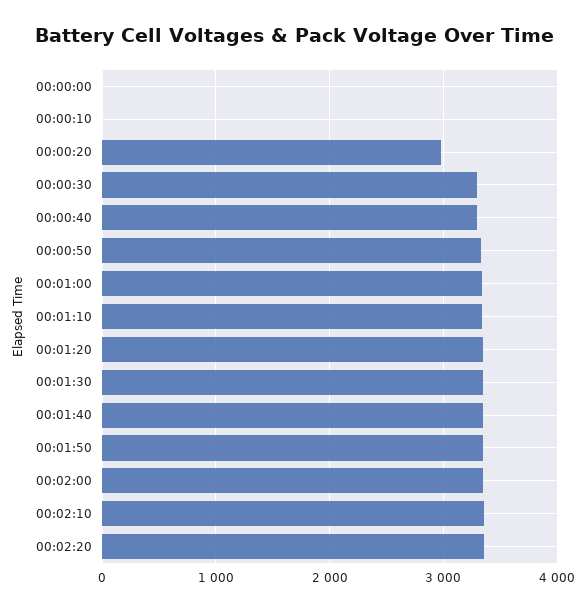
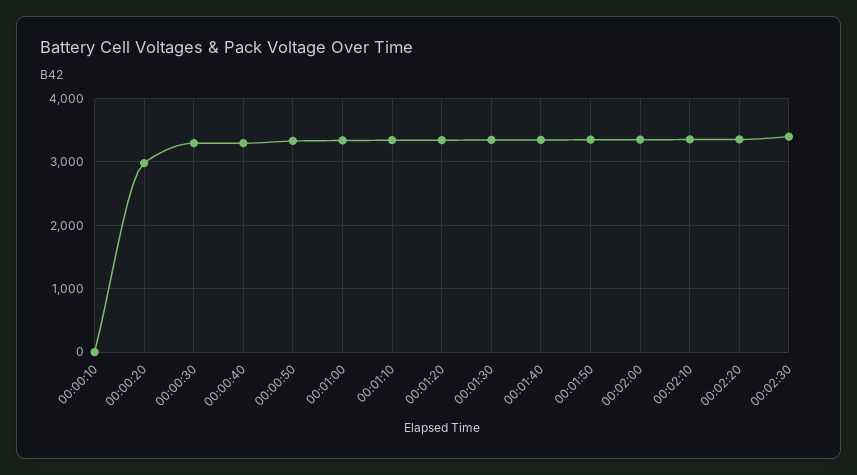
00:00:00: 0 -> none
00:02:30: none -> 3400

